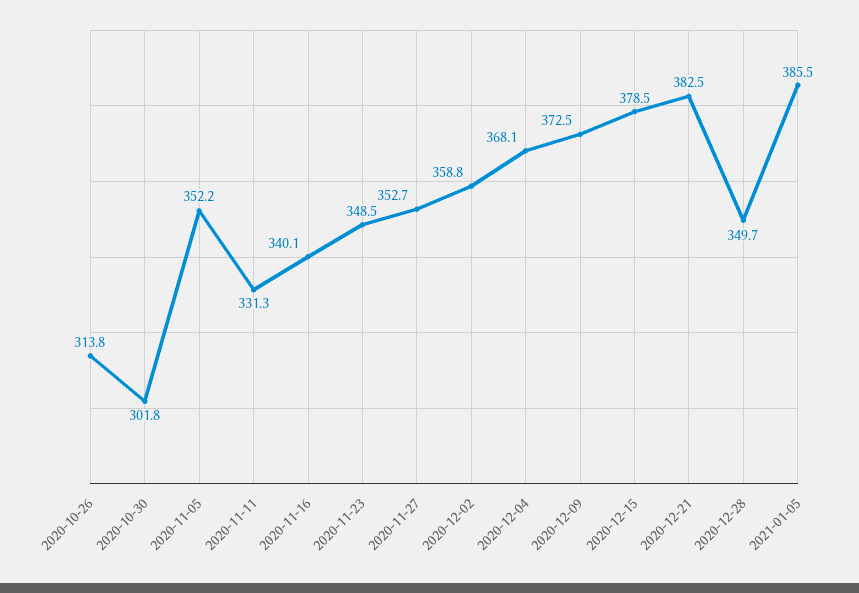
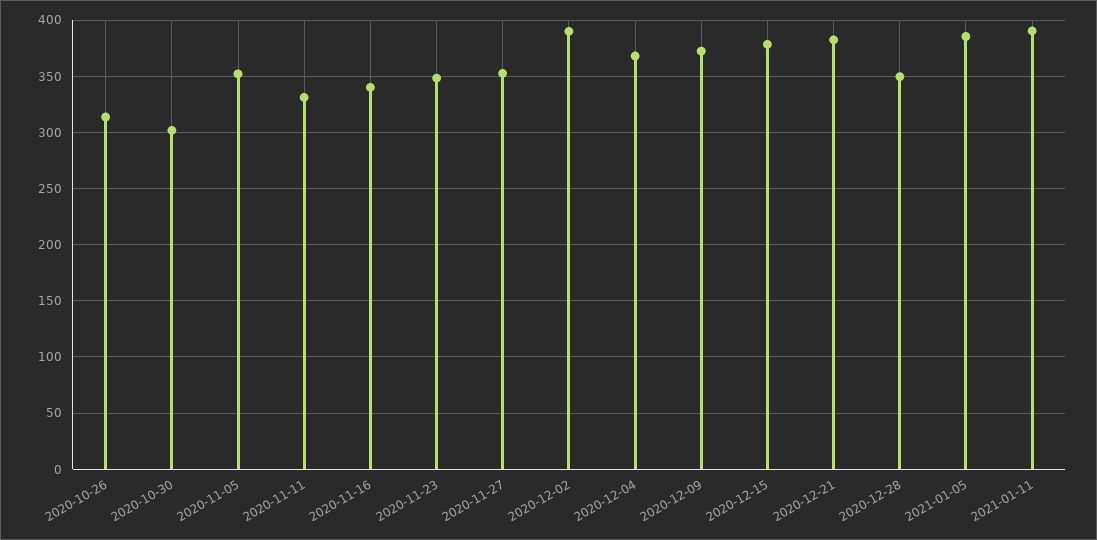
2020-12-02: 358.8 -> 390
2021-01-11: none -> 390

